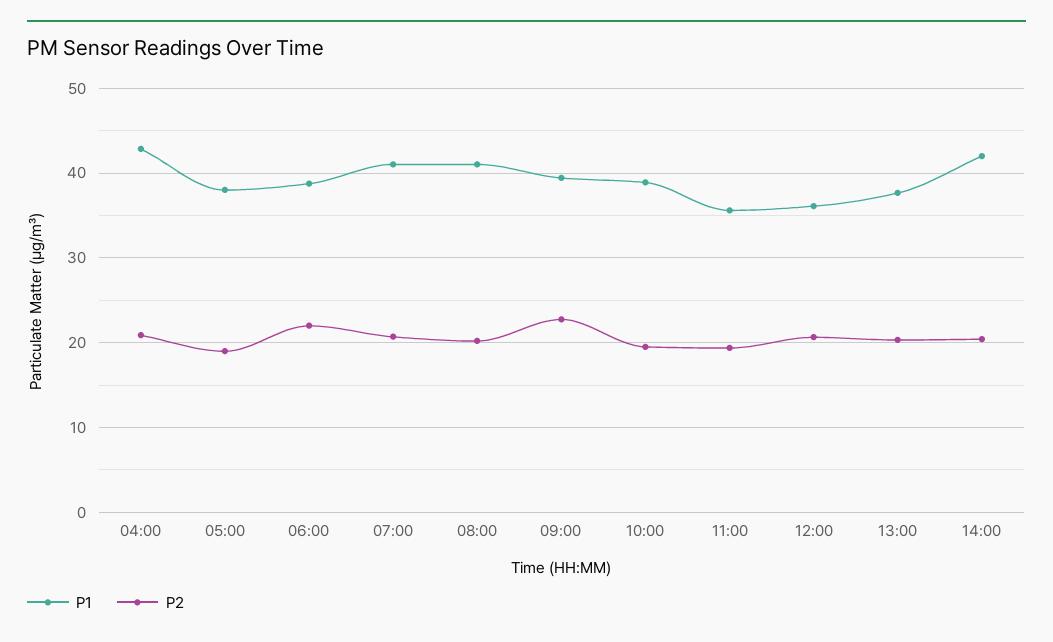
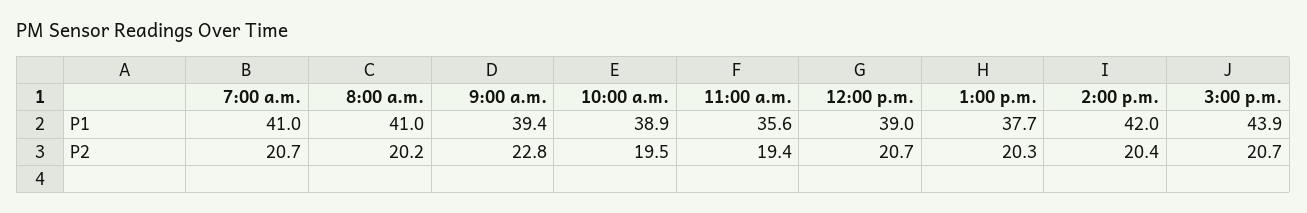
P1, 04:00: 43 -> none
P2, 04:00: 21 -> none
P1, 05:00: 38 -> none
P2, 05:00: 19 -> none
P1, 06:00: 39 -> none
P2, 06:00: 22 -> none
P1, 12:00: 36 -> 39
P1, 3:00 p.m.: none -> 43.9
P2, 3:00 p.m.: none -> 20.7

